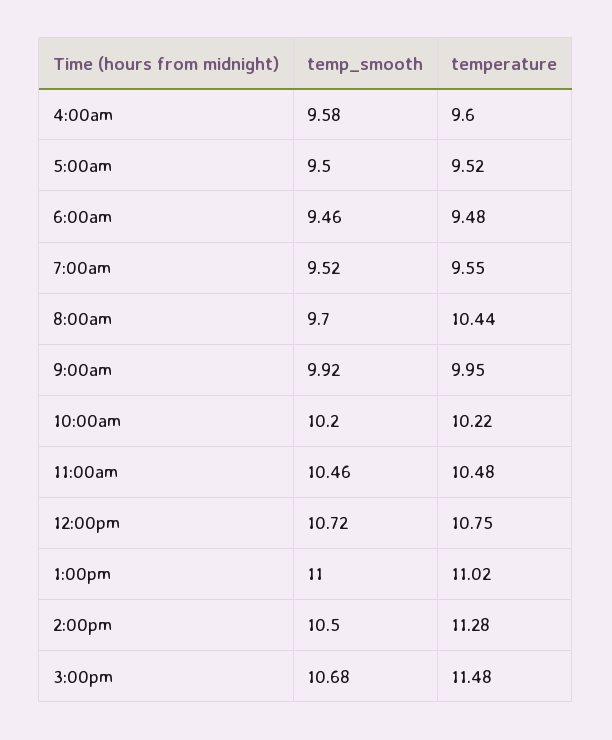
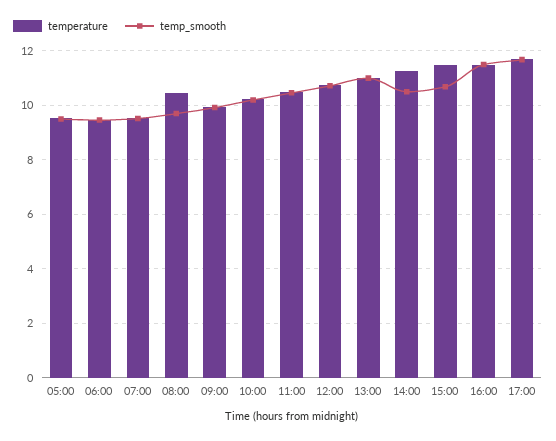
temp_smooth, 4:00am: 9.58 -> none
temperature, 4:00am: 9.6 -> none
temperature, 16:00: none -> 11.5
temp_smooth, 16:00: none -> 11.5
temperature, 17:00: none -> 11.75
temp_smooth, 17:00: none -> 11.75

